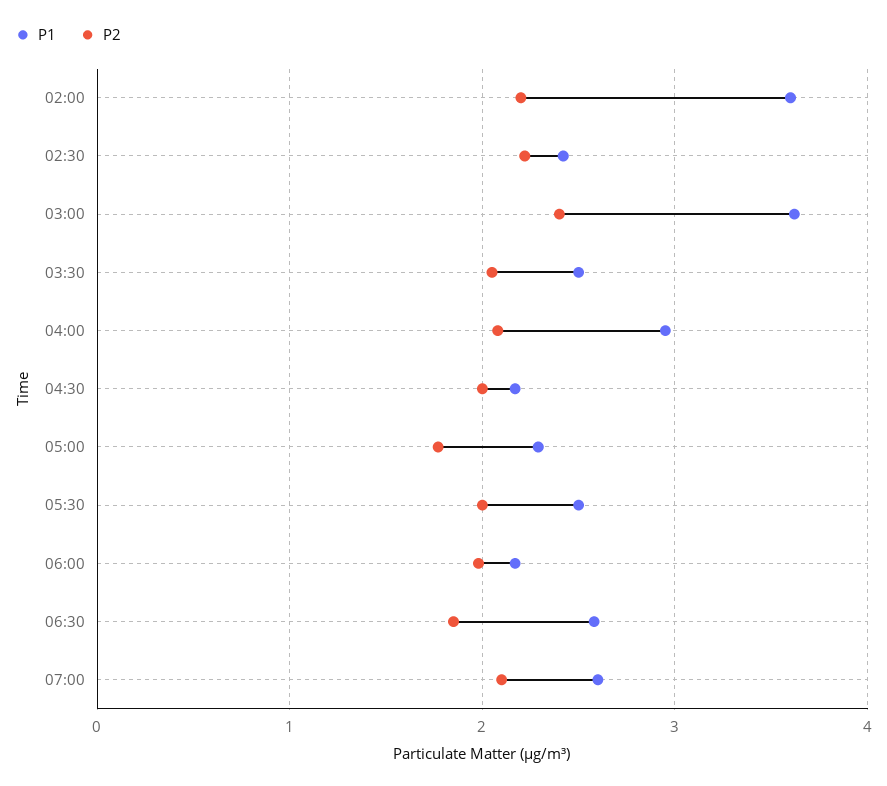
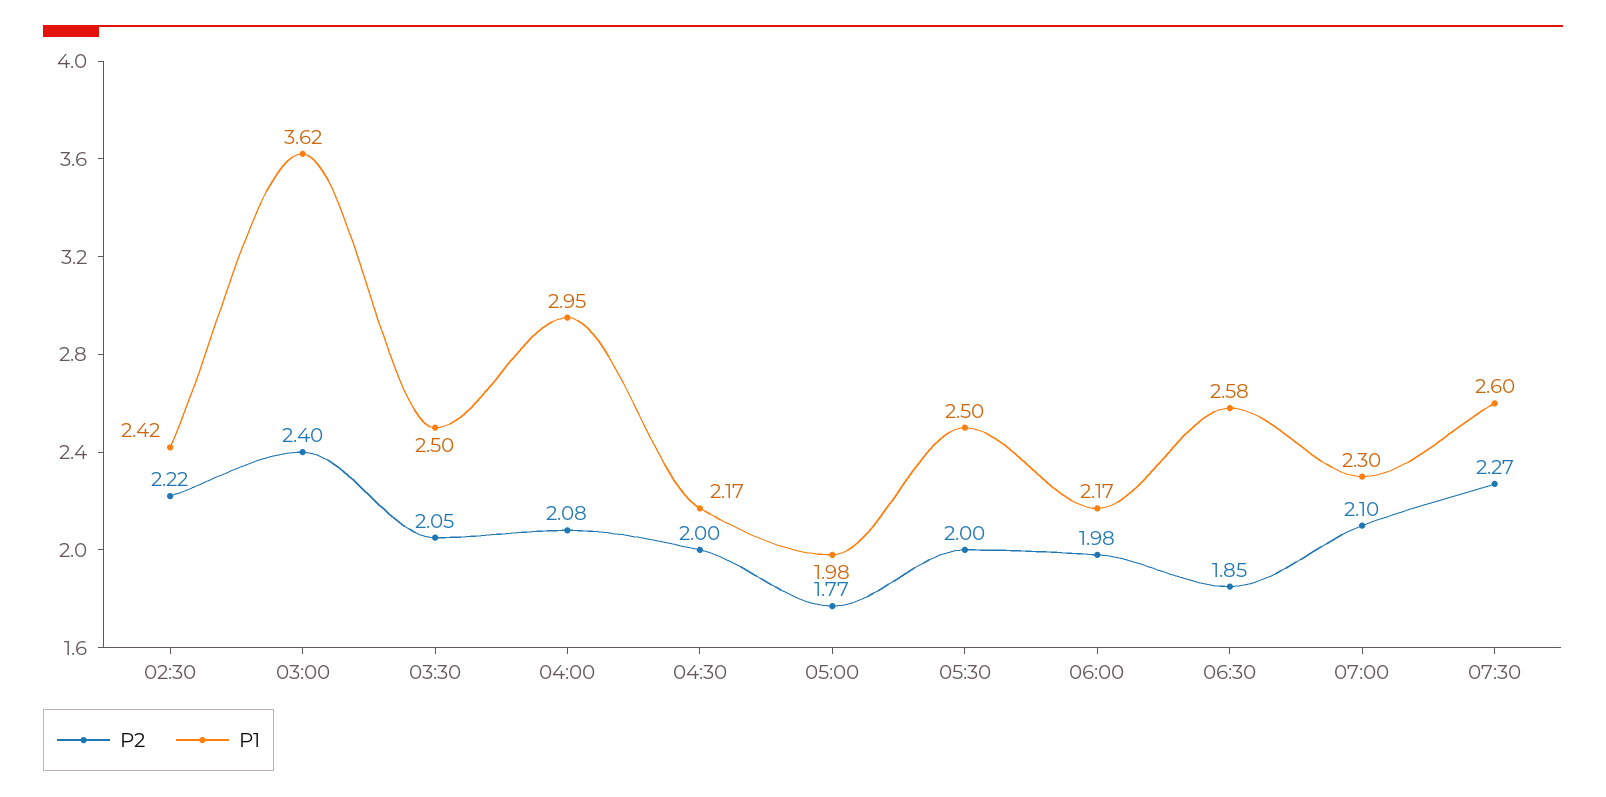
P1, 02:00: 3.6 -> none
P2, 02:00: 2.2 -> none
P1, 05:00: 2.3 -> 1.98
P1, 07:00: 2.6 -> 2.3
P2, 07:30: none -> 2.27
P1, 07:30: none -> 2.6

